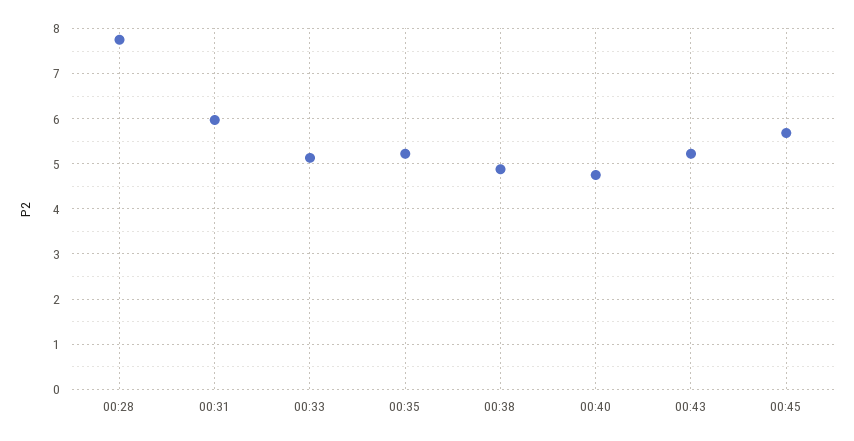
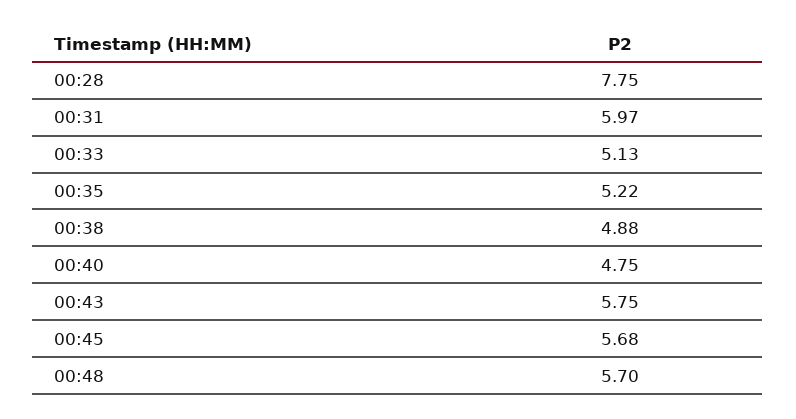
00:43: 5.2 -> 5.75
00:48: none -> 5.7

